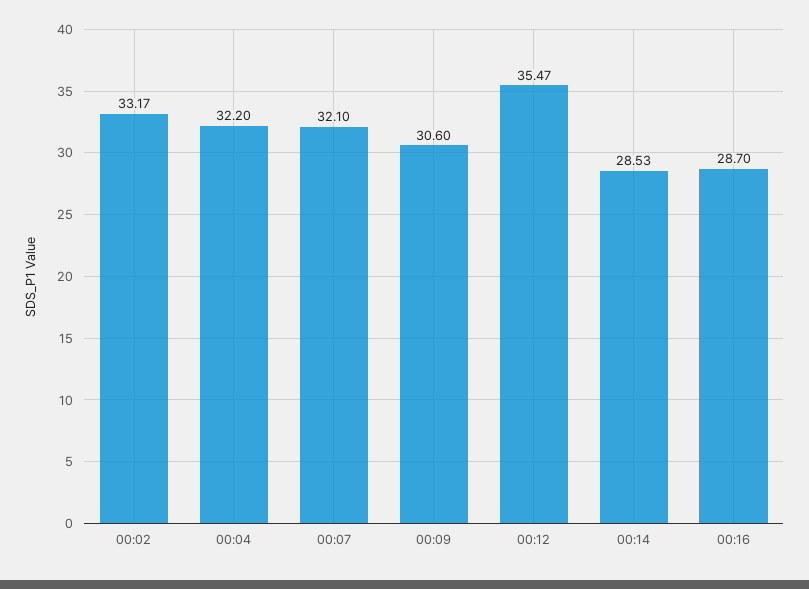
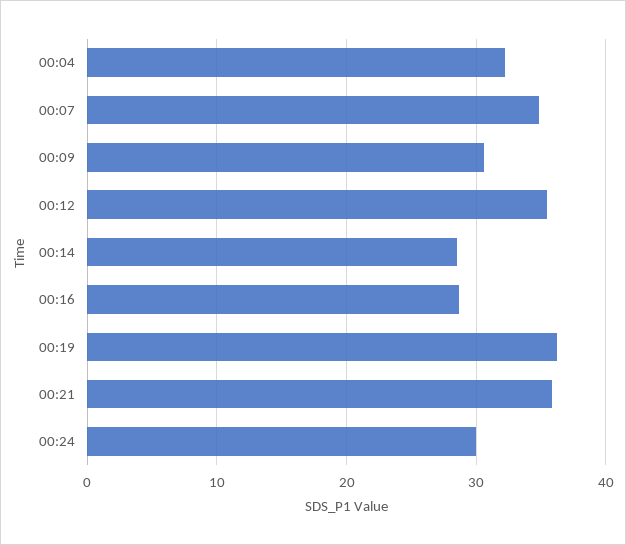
00:02: 33.17 -> none
00:07: 32.1 -> 35
00:19: none -> 36
00:21: none -> 36
00:24: none -> 30

